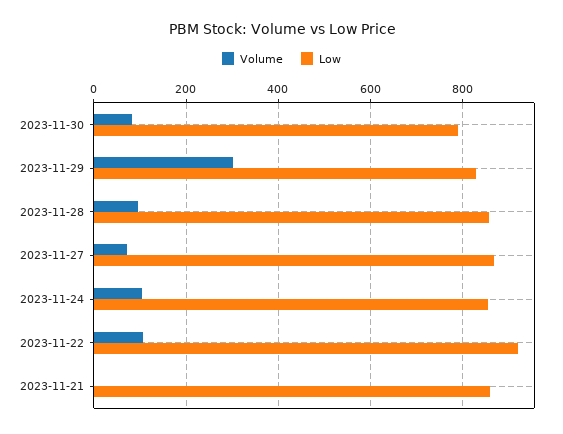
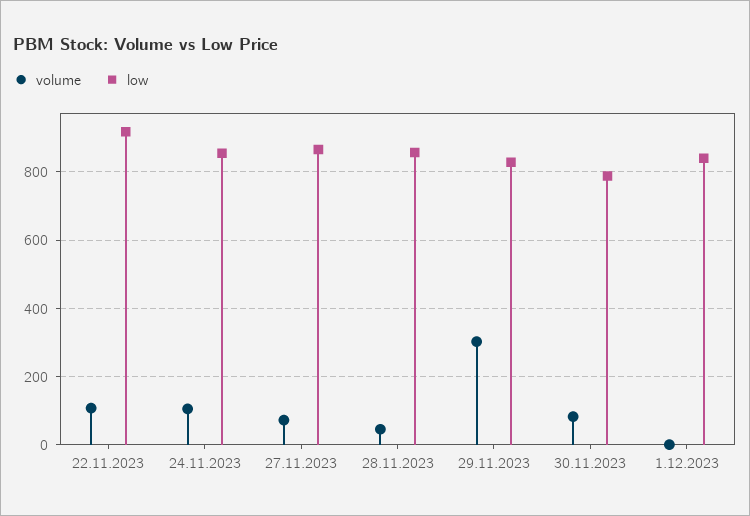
Volume, 2023-11-28: 100 -> 40
Volume, 2023-11-21: 0 -> none
Low, 2023-11-21: 860 -> none
Volume, 1.12.2023: none -> 0
Low, 1.12.2023: none -> 840

